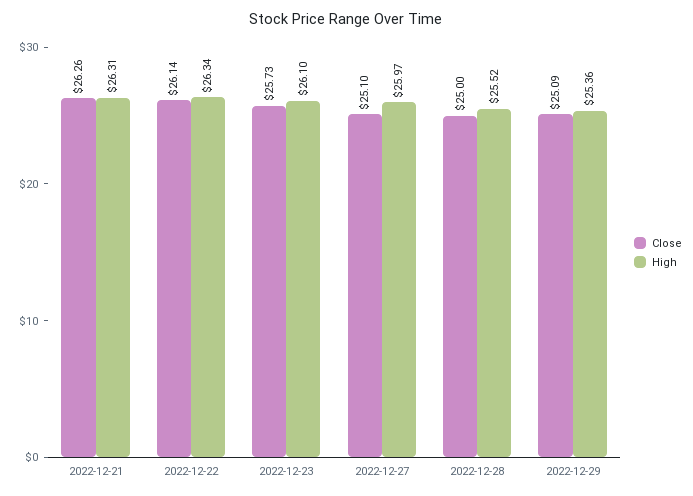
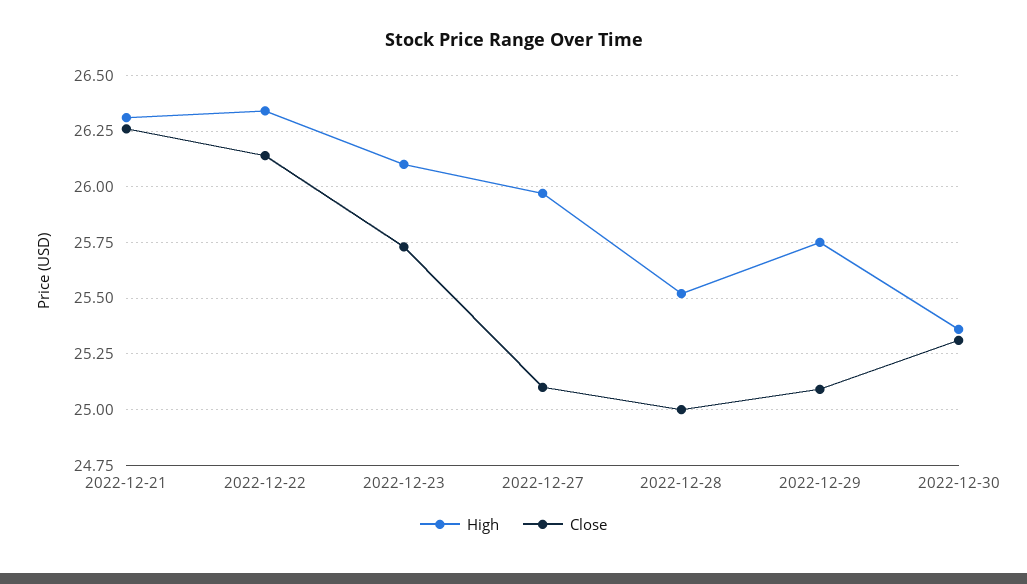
High, 2022-12-29: 25.36 -> 25.75
High, 2022-12-30: none -> 25.35
Close, 2022-12-30: none -> 25.3

